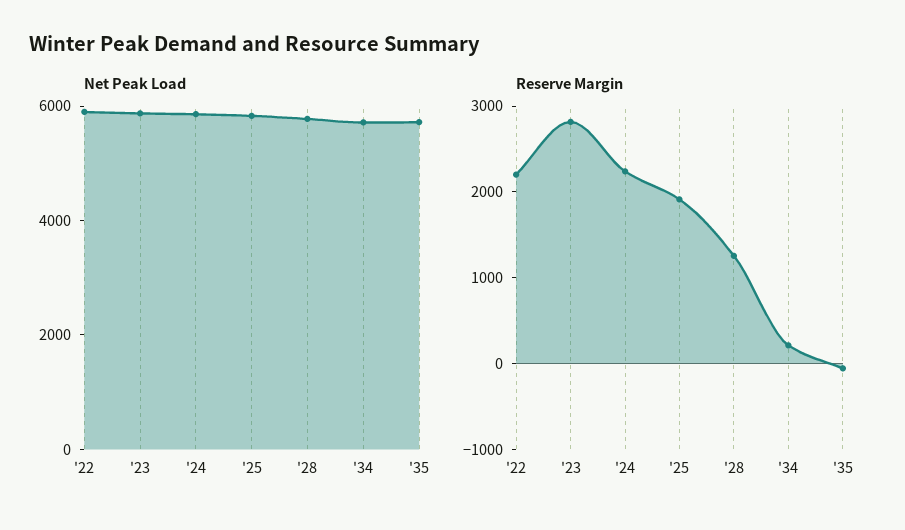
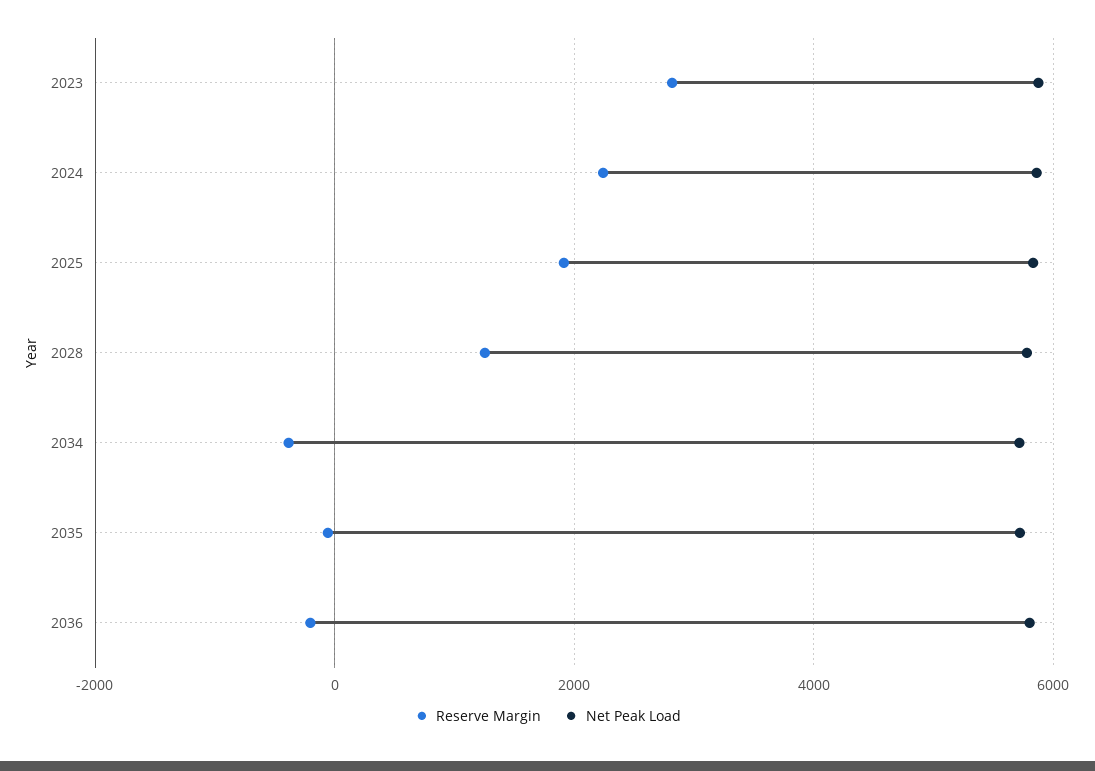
Net Peak Load, '22: 6000 -> none
Reserve Margin, '22: 2200 -> none
Reserve Margin, '34: 200 -> -400
Reserve Margin, 2036: none -> -200
Net Peak Load, 2036: none -> 5800

